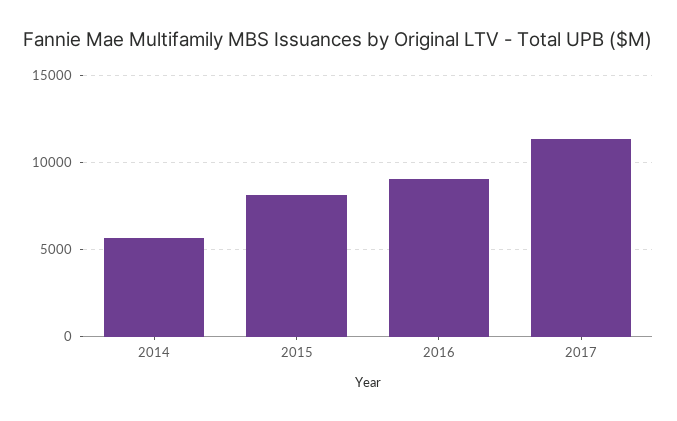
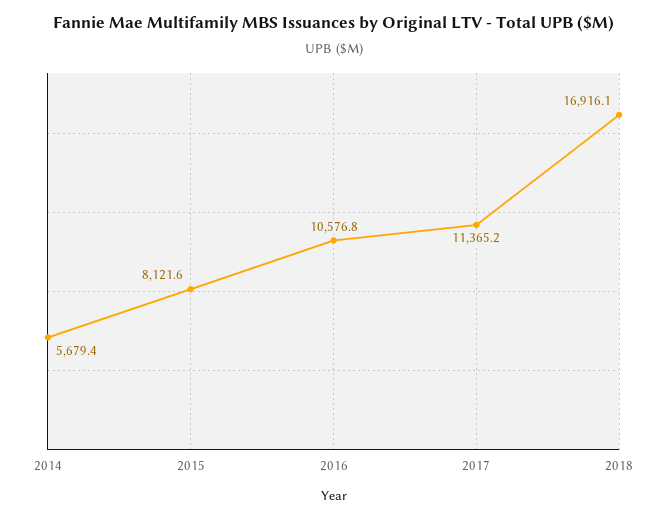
2016: 9000 -> 10576.8
2018: none -> 16916.1

